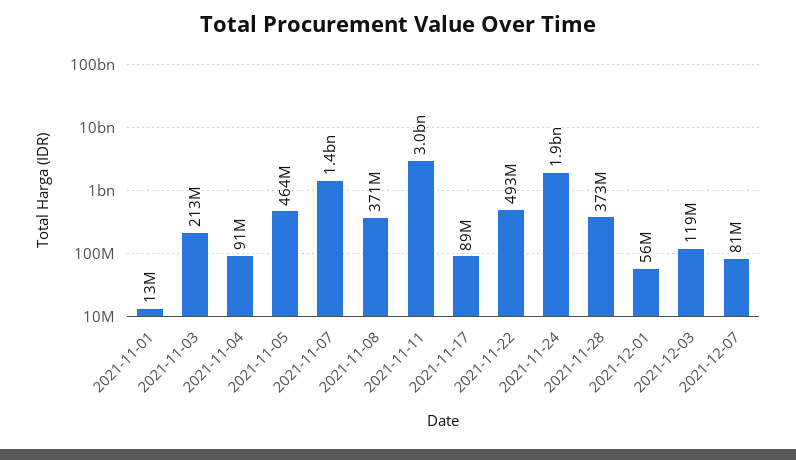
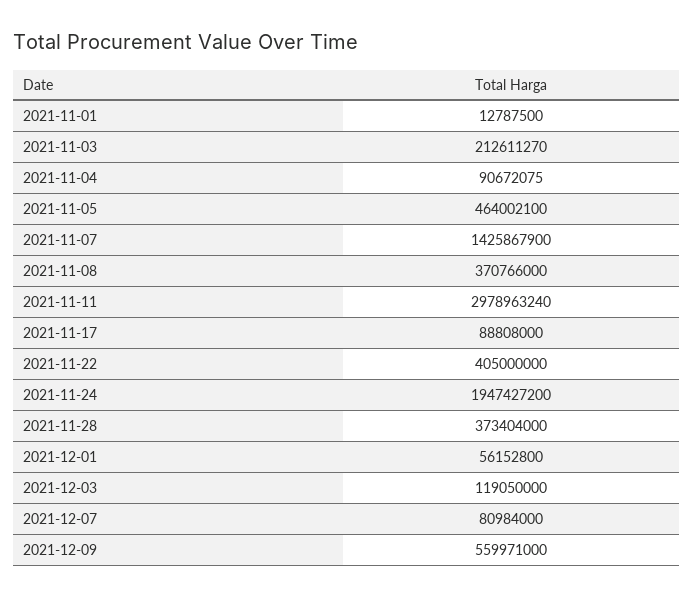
2021-11-22: 493000000 -> 405000000
2021-12-09: none -> 559971000

